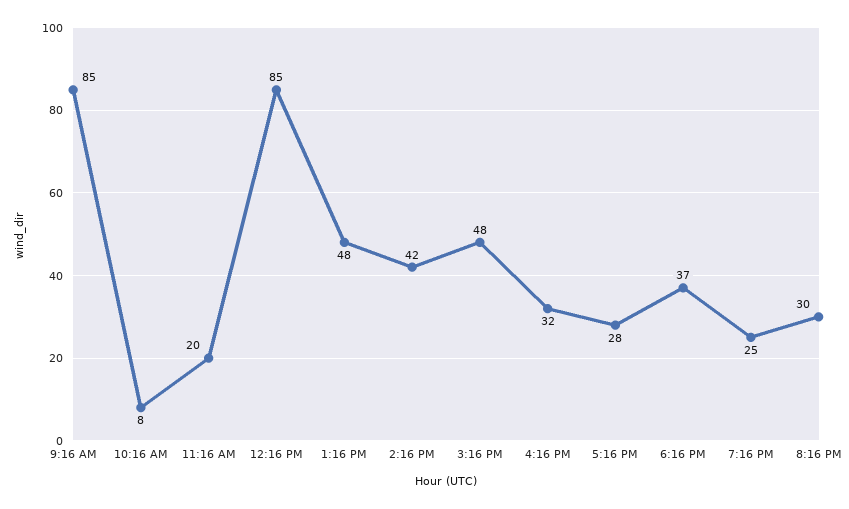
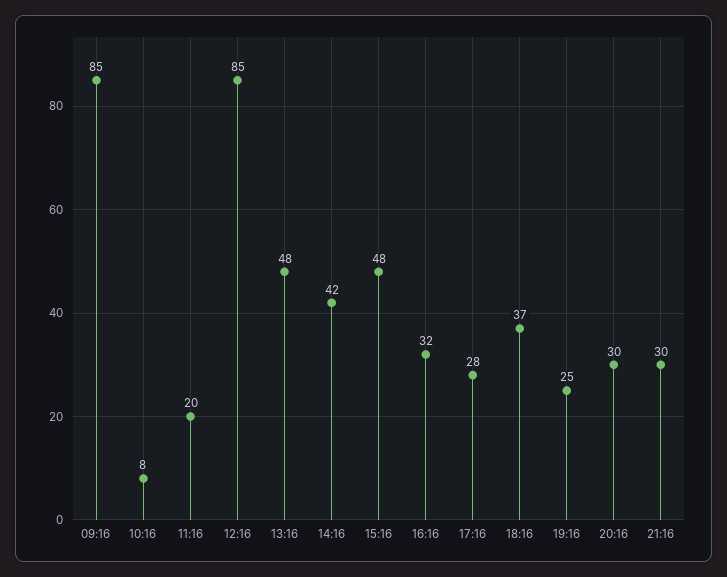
21:16: none -> 30

